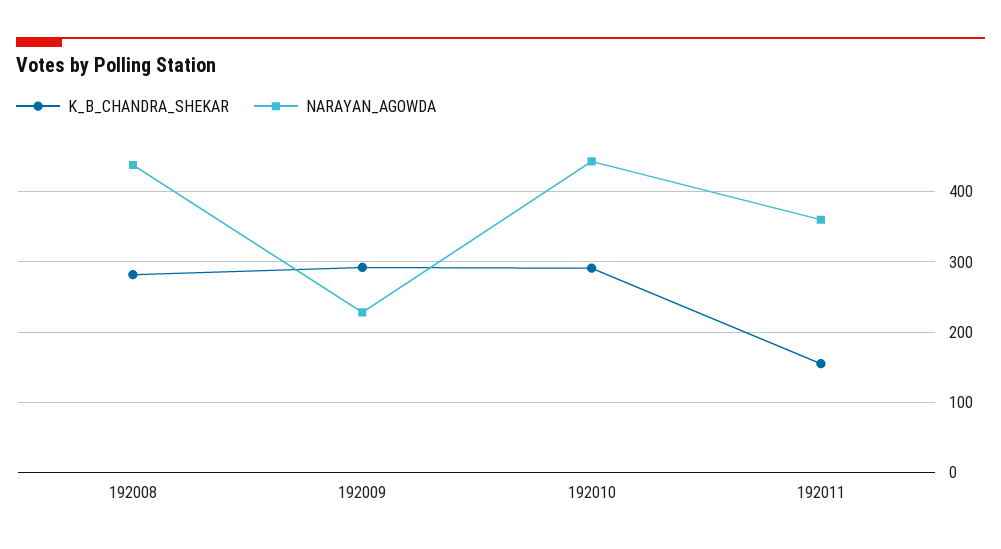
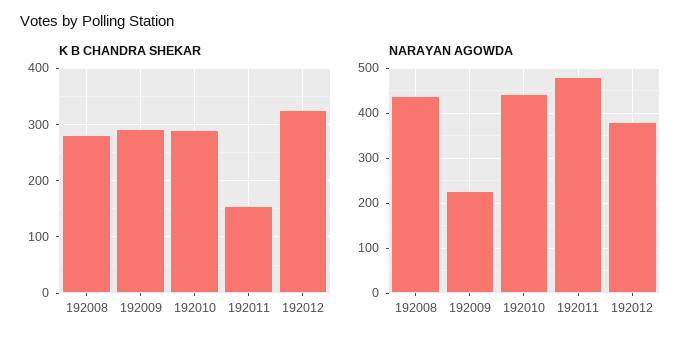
NARAYAN_AGOWDA, 192011: 360 -> 480
K_B_CHANDRA_SHEKAR, 192012: none -> 320
NARAYAN_AGOWDA, 192012: none -> 380

